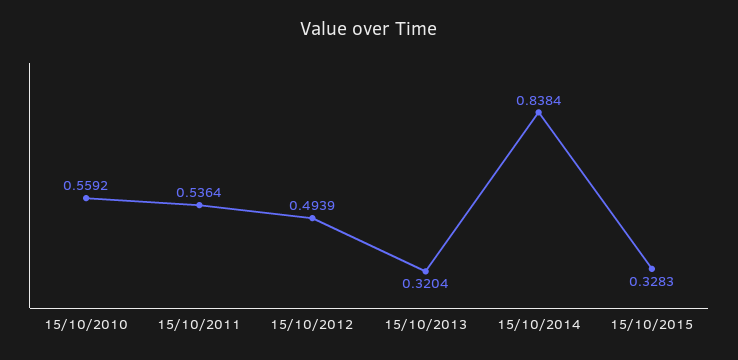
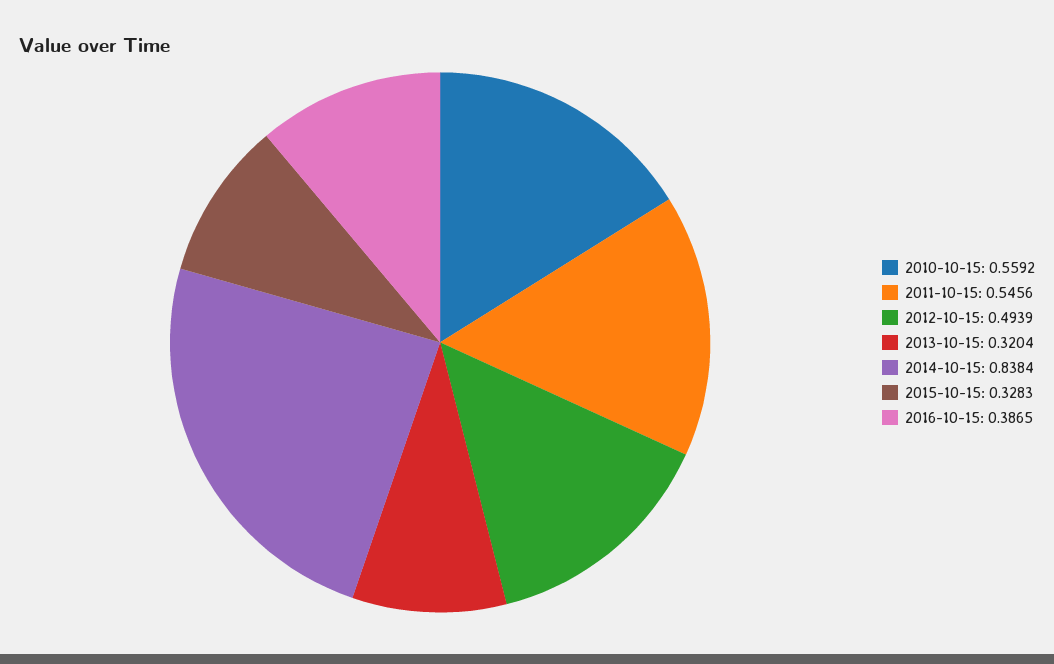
15/10/2011: 0.5364 -> 0.5456
2016-10-15: none -> 0.3865

